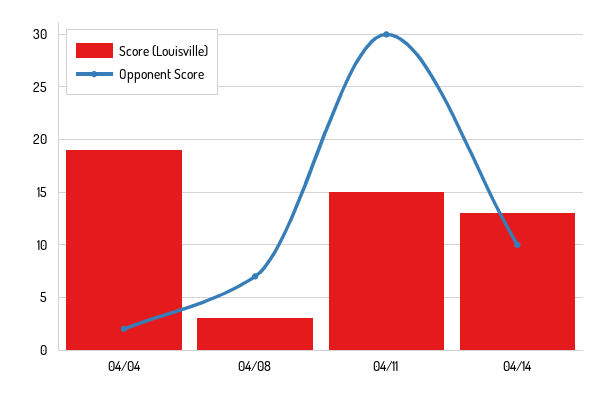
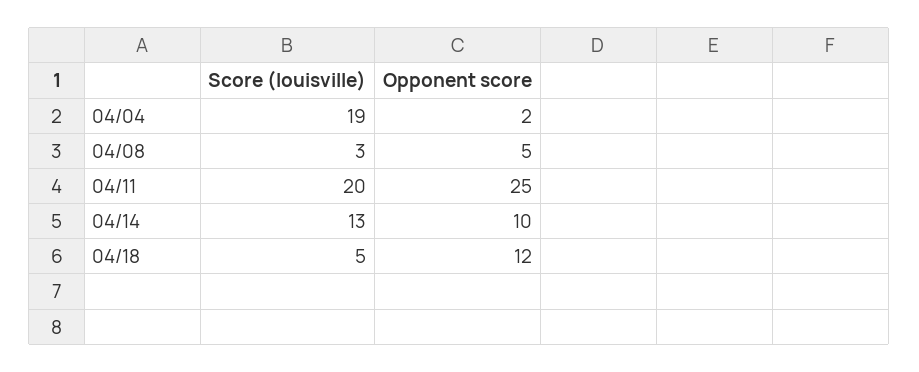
Opponent Score, 04/08: 7 -> 5
Score (Louisville), 04/11: 15 -> 20
Opponent Score, 04/11: 30 -> 25
Score (Louisville), 04/18: none -> 5
Opponent Score, 04/18: none -> 12

